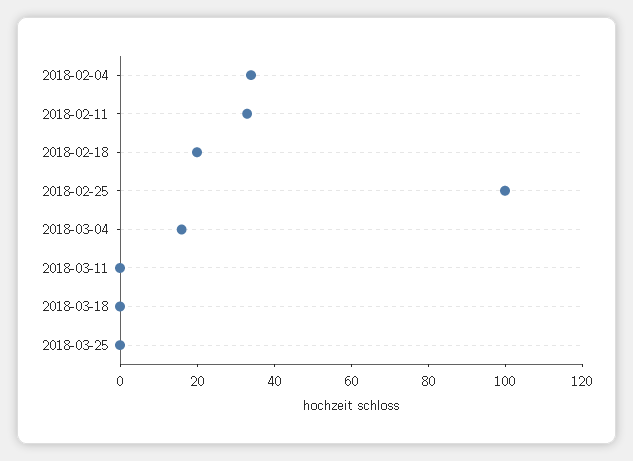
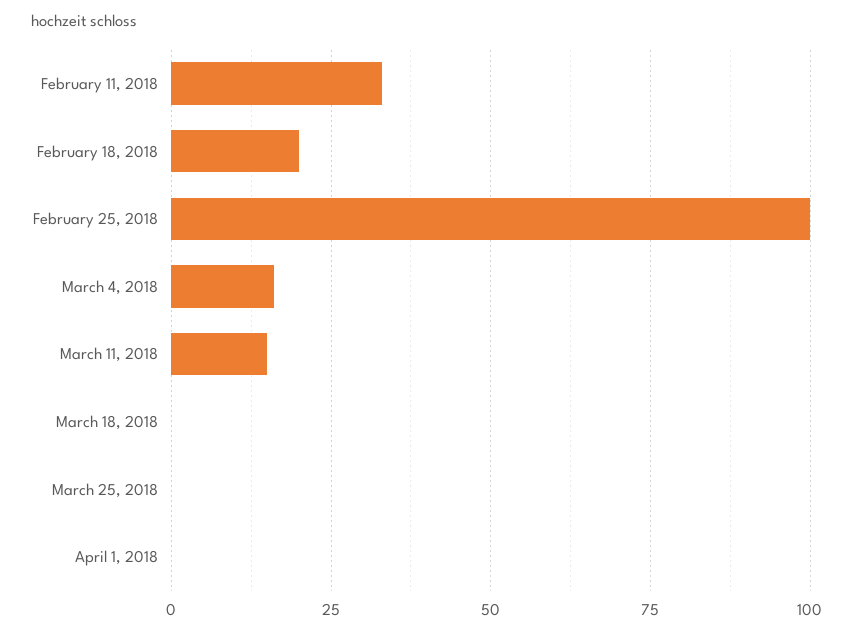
2018-02-04: 35 -> none
2018-03-11: 0 -> 15
April 1, 2018: none -> 0

